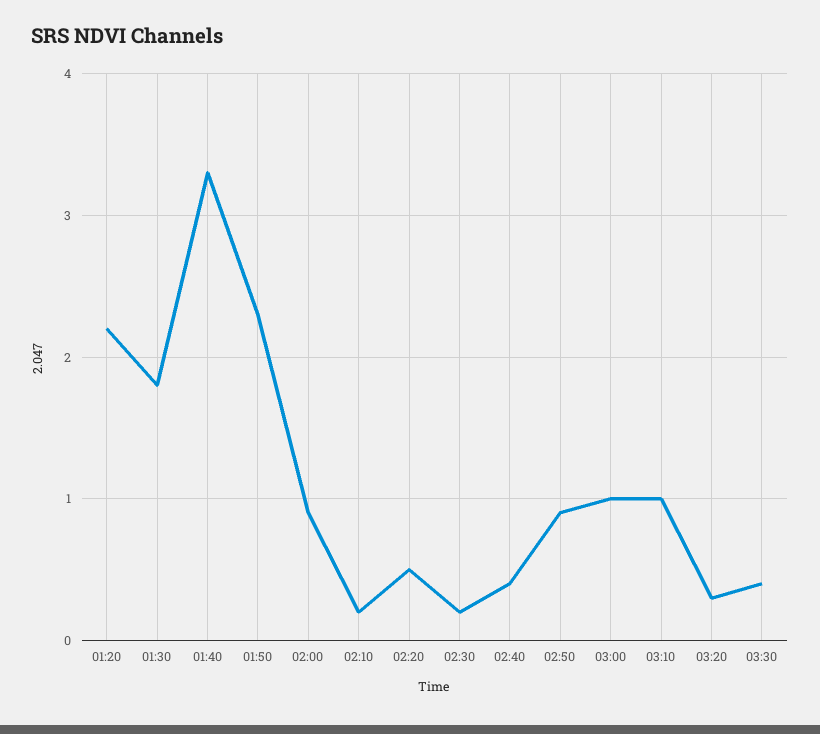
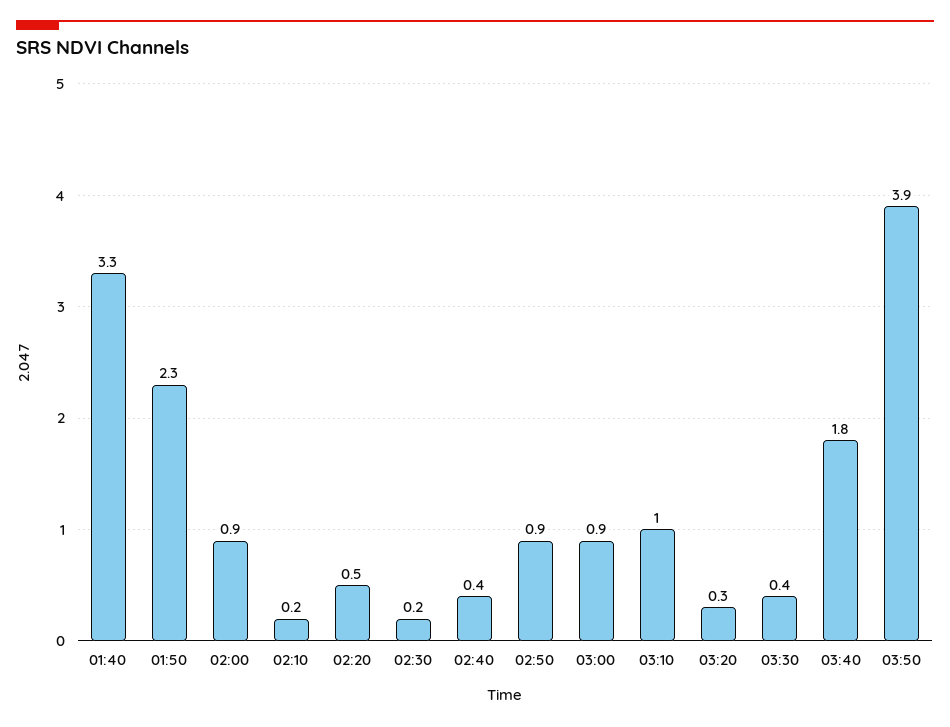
01:20: 2.2 -> none
01:30: 1.8 -> none
03:00: 1 -> 0.9
03:40: none -> 1.8
03:50: none -> 3.9

